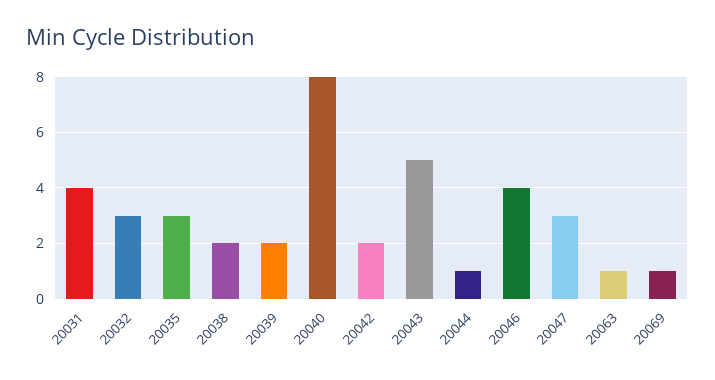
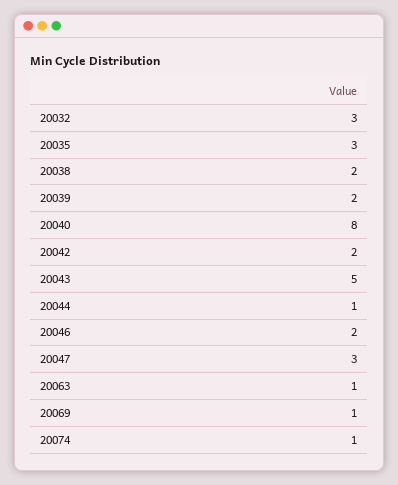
20031: 4 -> none
20046: 4 -> 2
20074: none -> 1

